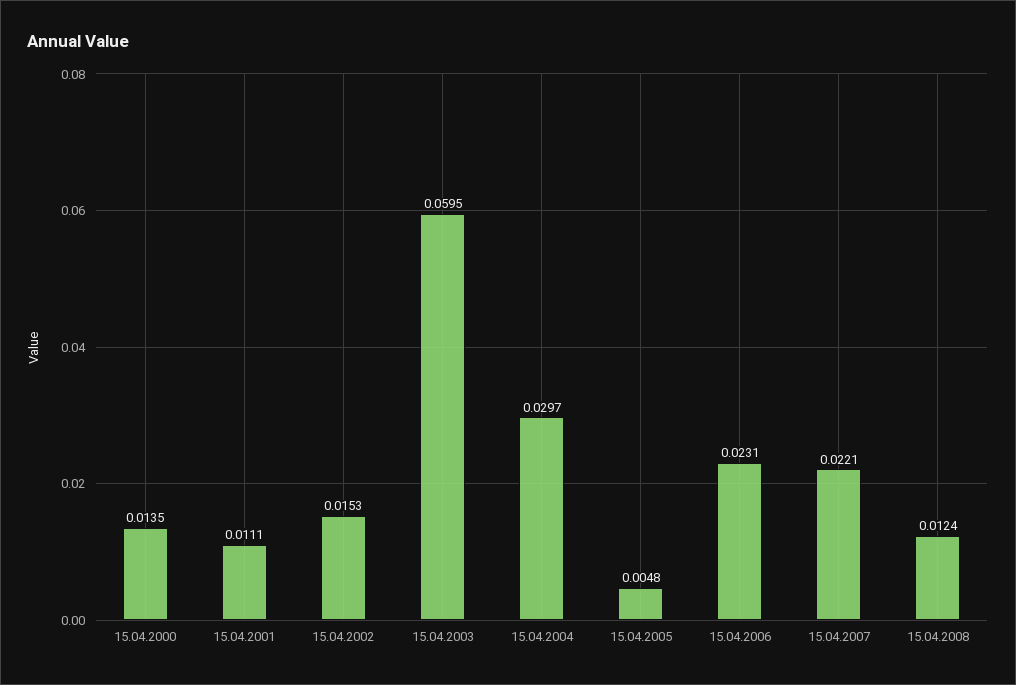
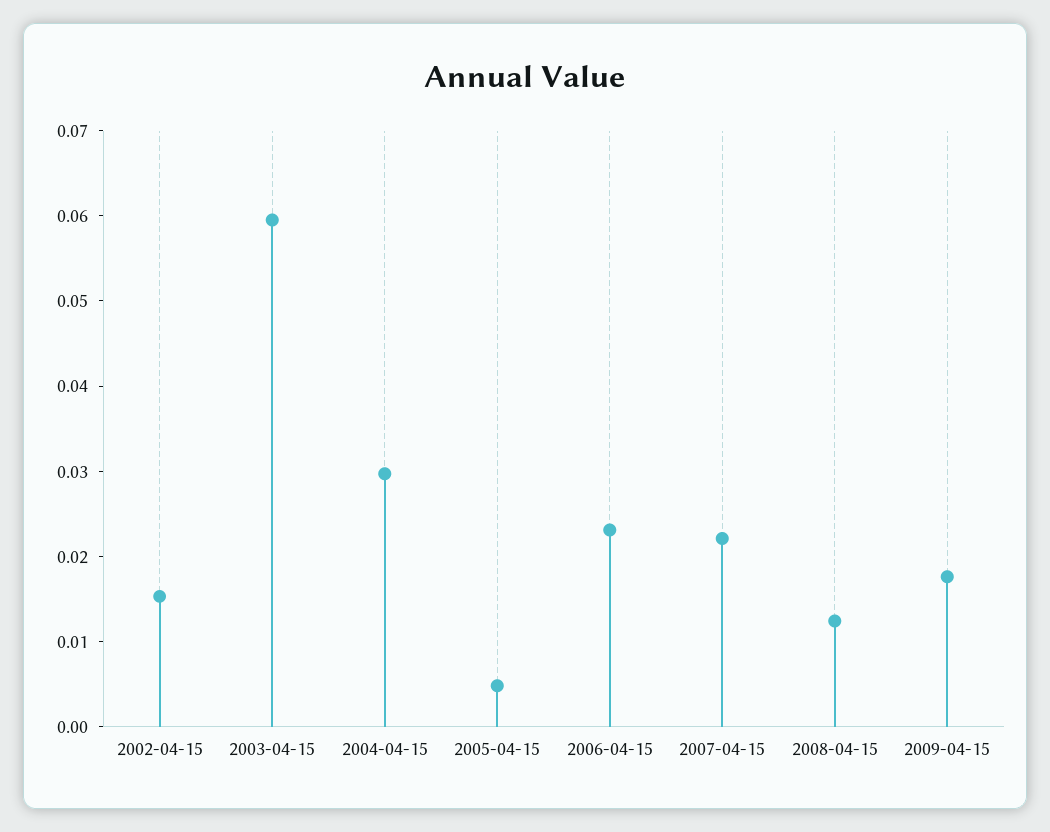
15.04.2000: 0.0135 -> none
15.04.2001: 0.0111 -> none
2009-04-15: none -> 0.018

